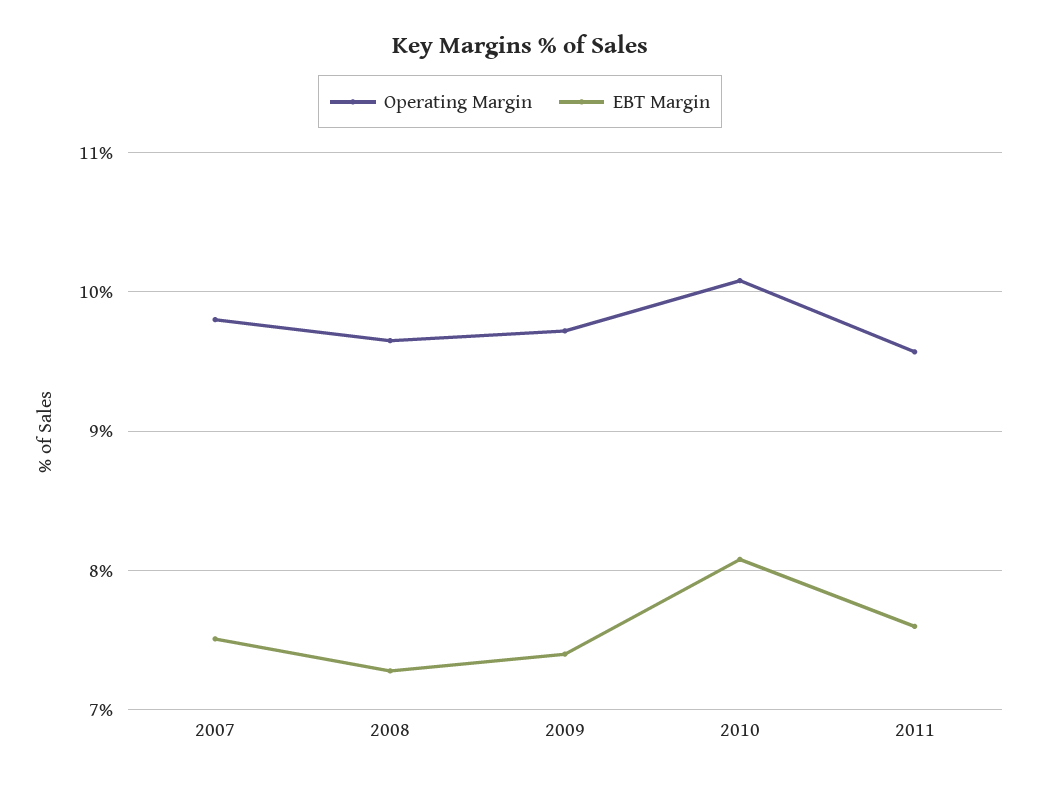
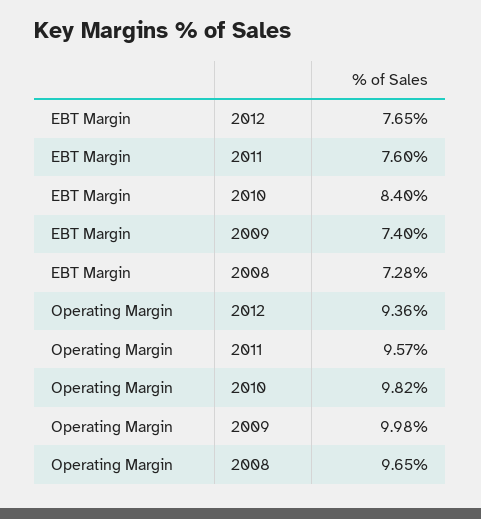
Operating Margin, 2007: 9.8 -> none
EBT Margin, 2007: 7.5 -> none
Operating Margin, 2009: 9.7 -> 9.98
Operating Margin, 2010: 10.1 -> 9.82
EBT Margin, 2010: 8.1 -> 8.4
EBT Margin, 2012: none -> 7.65
Operating Margin, 2012: none -> 9.36

